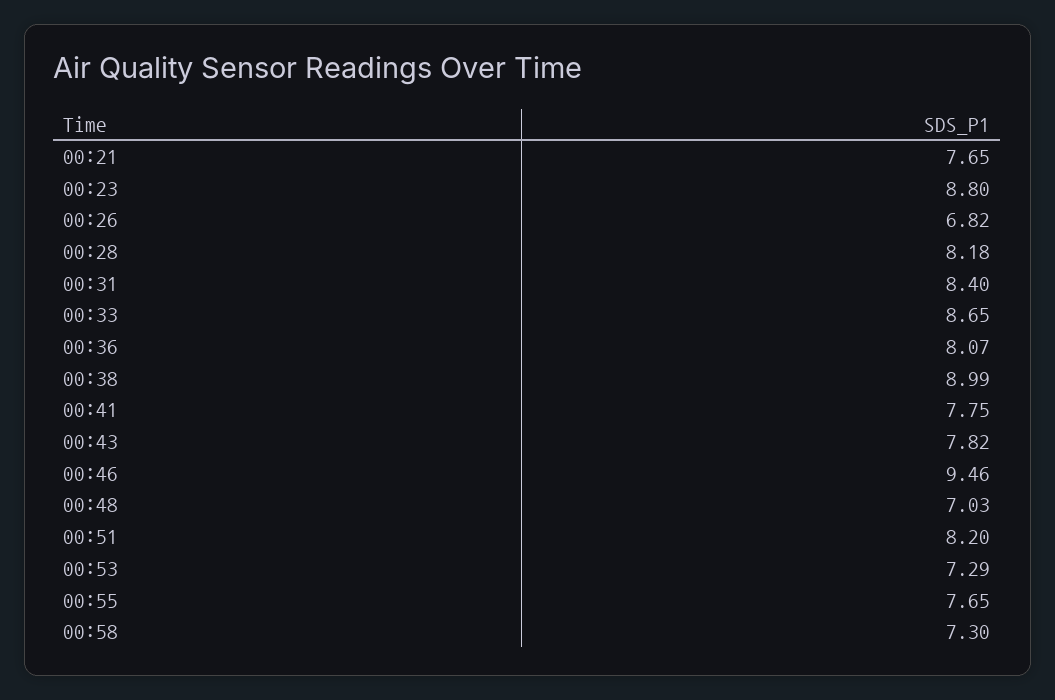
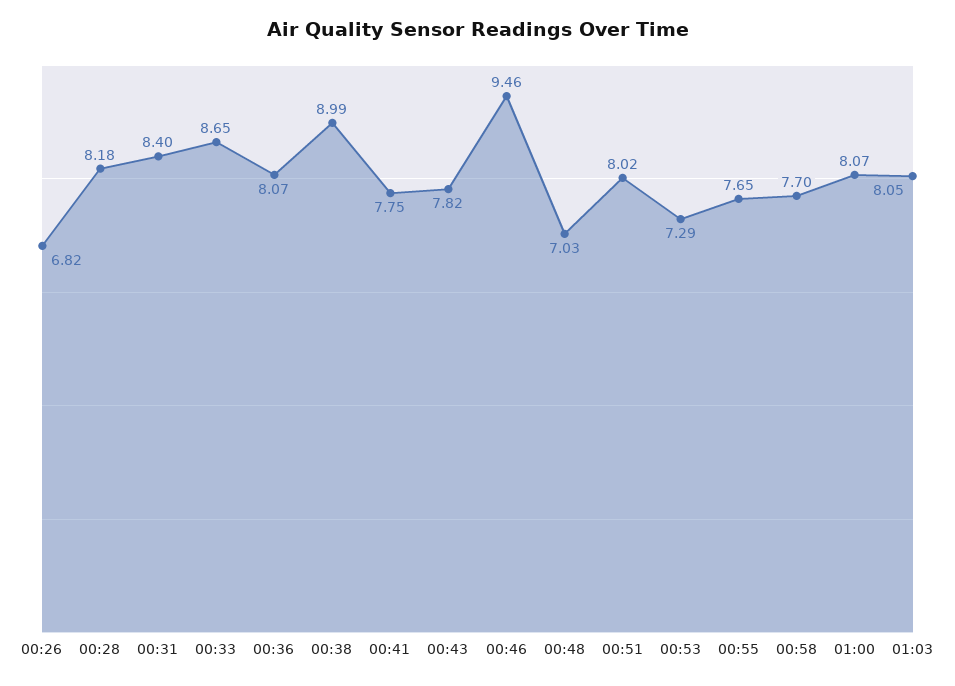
00:21: 7.65 -> none
00:23: 8.8 -> none
00:51: 8.2 -> 8.02
00:58: 7.3 -> 7.7
01:00: none -> 8.07
01:03: none -> 8.05

